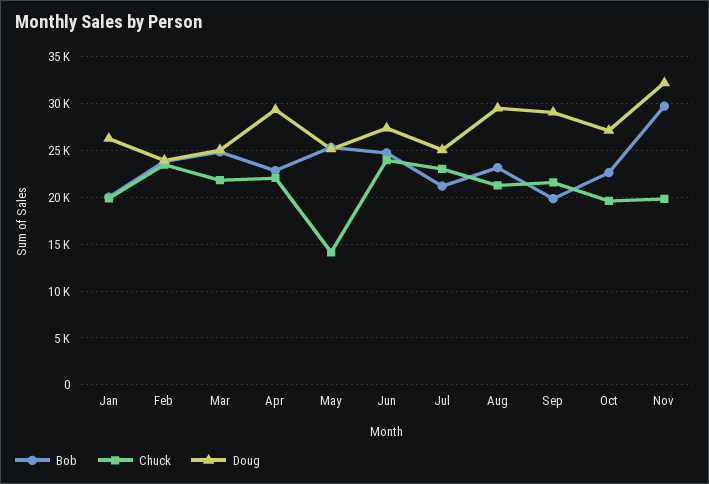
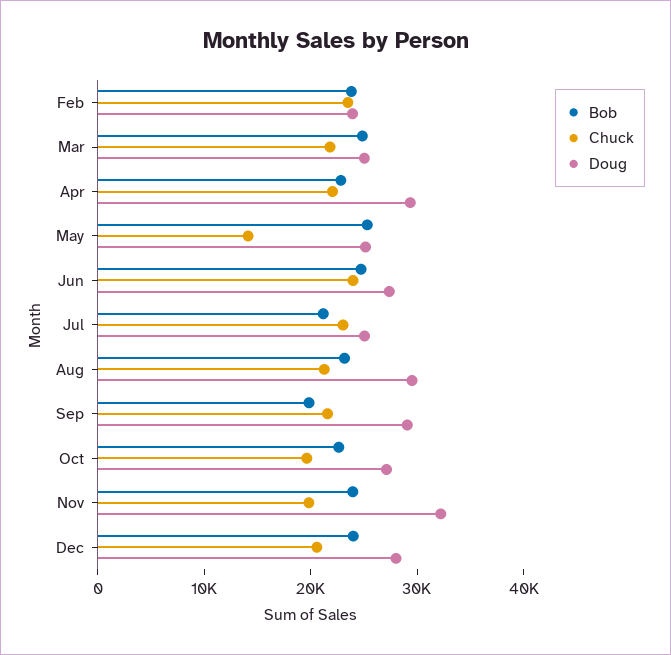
Bob, Jan: 20000 -> none
Chuck, Jan: 20000 -> none
Doug, Jan: 26000 -> none
Bob, Nov: 30000 -> 24000
Bob, Dec: none -> 24000
Chuck, Dec: none -> 20000
Doug, Dec: none -> 28000

